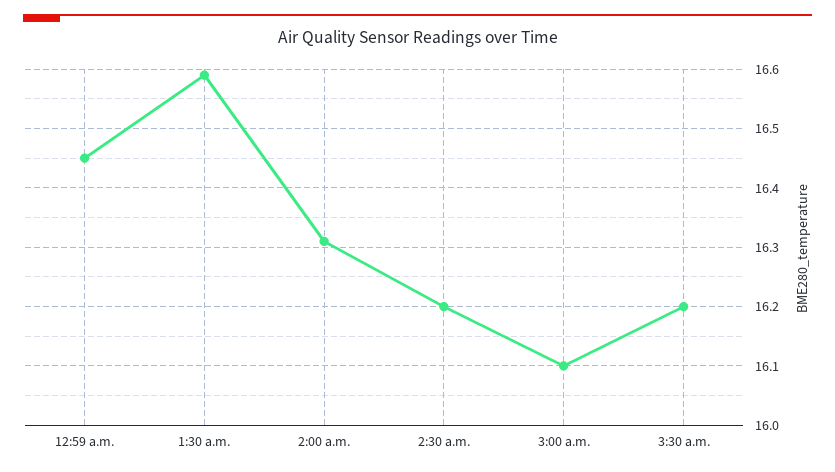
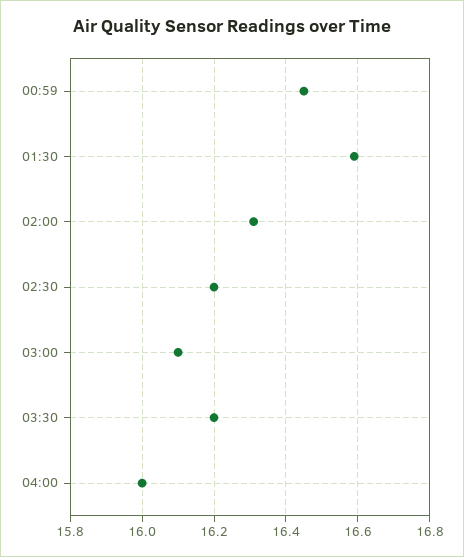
04:00: none -> 16

